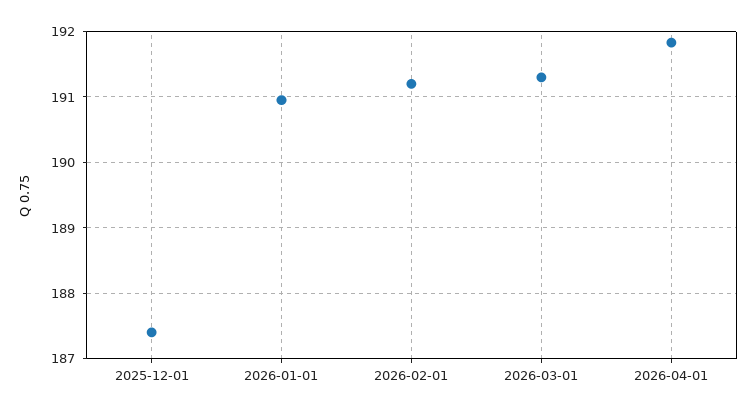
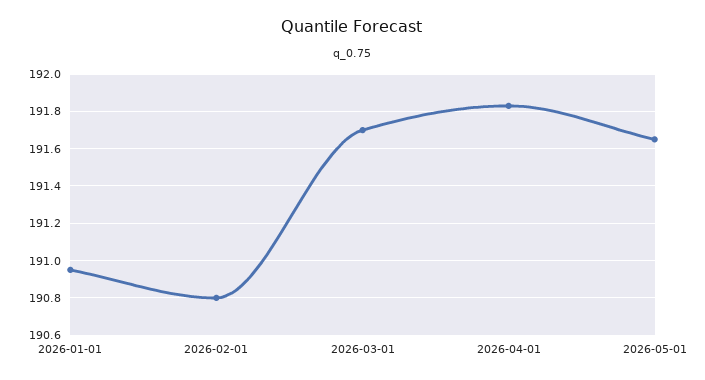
2025-12-01: 187.4 -> none
2026-02-01: 191.2 -> 190.8
2026-03-01: 191.3 -> 191.7
2026-05-01: none -> 191.65

